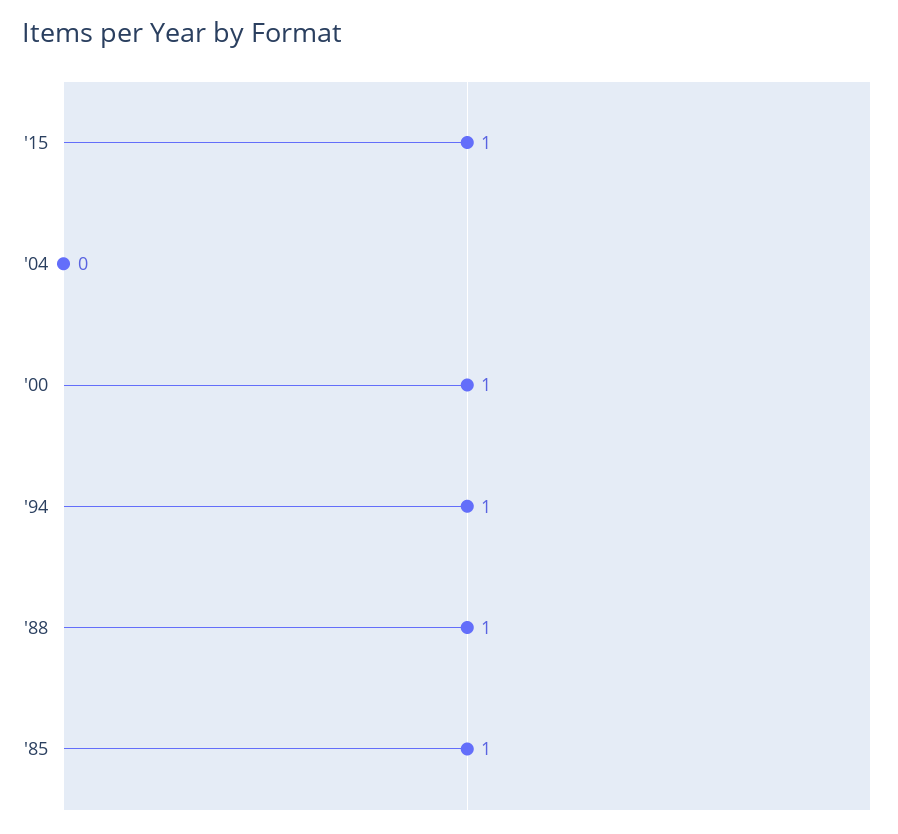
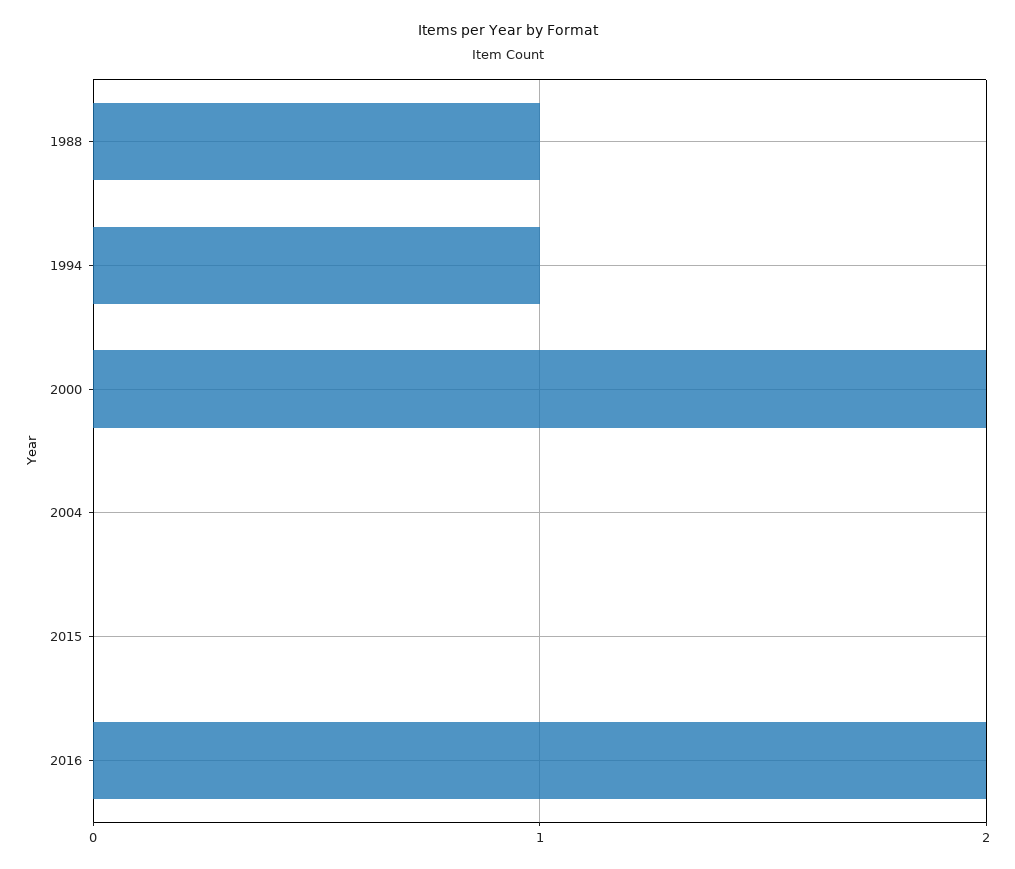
'15: 1 -> 0
'00: 1 -> 2
'85: 1 -> none
2016: none -> 2

